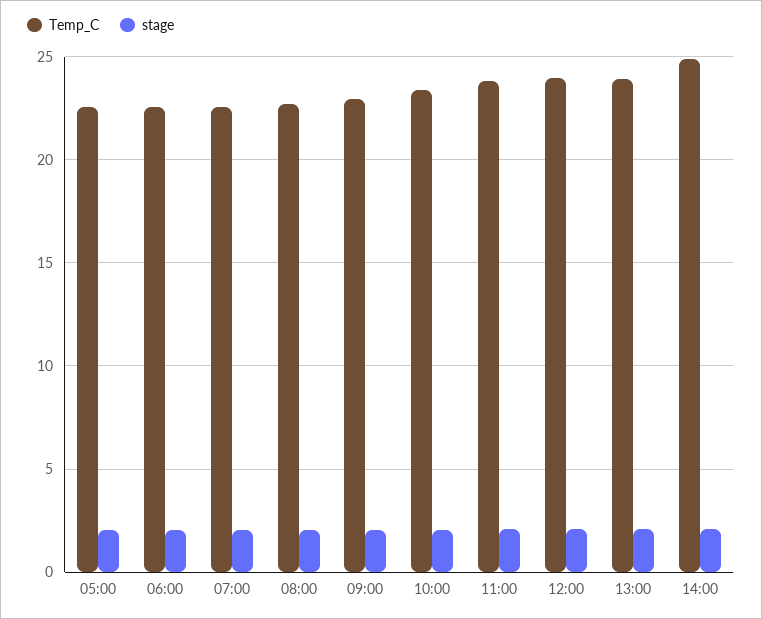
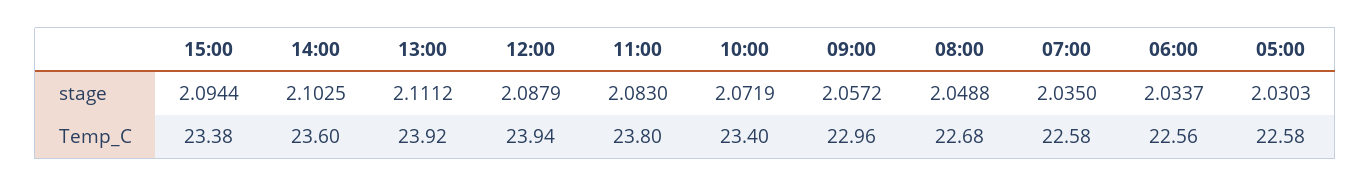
Temp_C, 14:00: 25 -> 23.6
stage, 15:00: none -> 2.0944
Temp_C, 15:00: none -> 23.38

